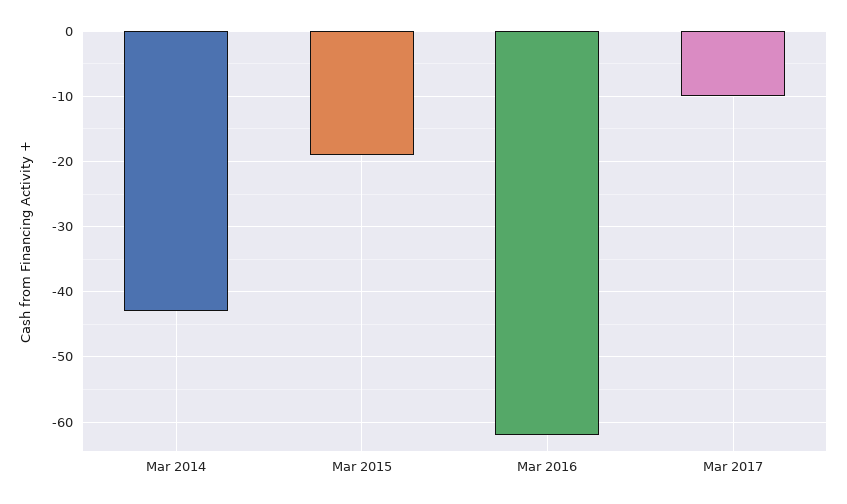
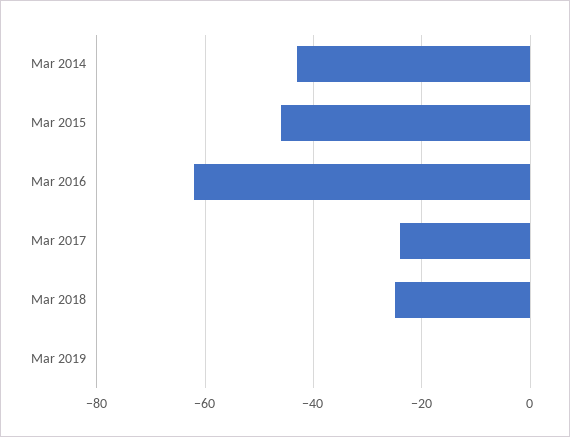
Mar 2015: -19 -> -45
Mar 2017: -10 -> -25
Mar 2018: none -> -25
Mar 2019: none -> 0

